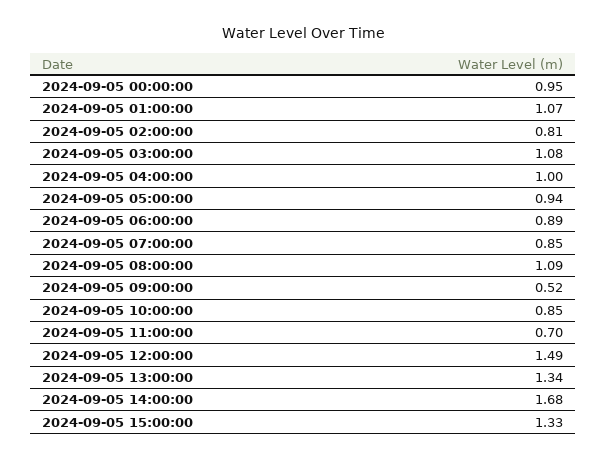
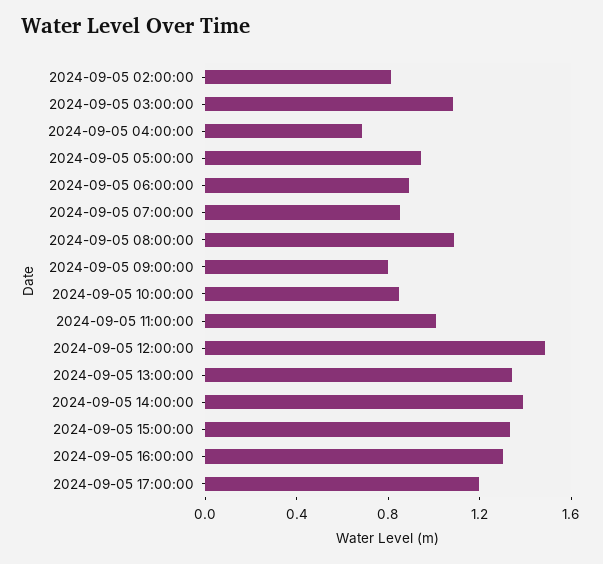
2024-09-05 00:00:00: 0.95 -> none
2024-09-05 01:00:00: 1.07 -> none
2024-09-05 04:00:00: 1 -> 0.7
2024-09-05 09:00:00: 0.52 -> 0.8
2024-09-05 11:00:00: 0.7 -> 1
2024-09-05 14:00:00: 1.68 -> 1.4
2024-09-05 16:00:00: none -> 1.3
2024-09-05 17:00:00: none -> 1.2

